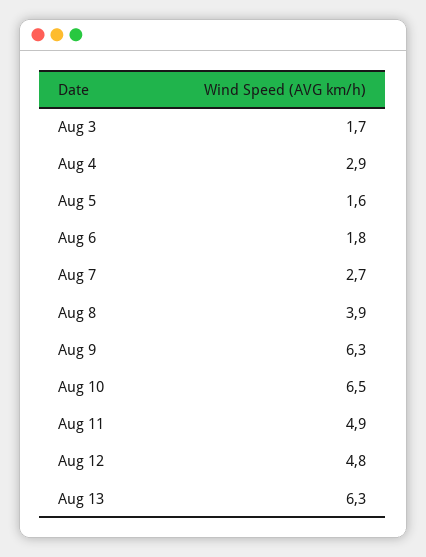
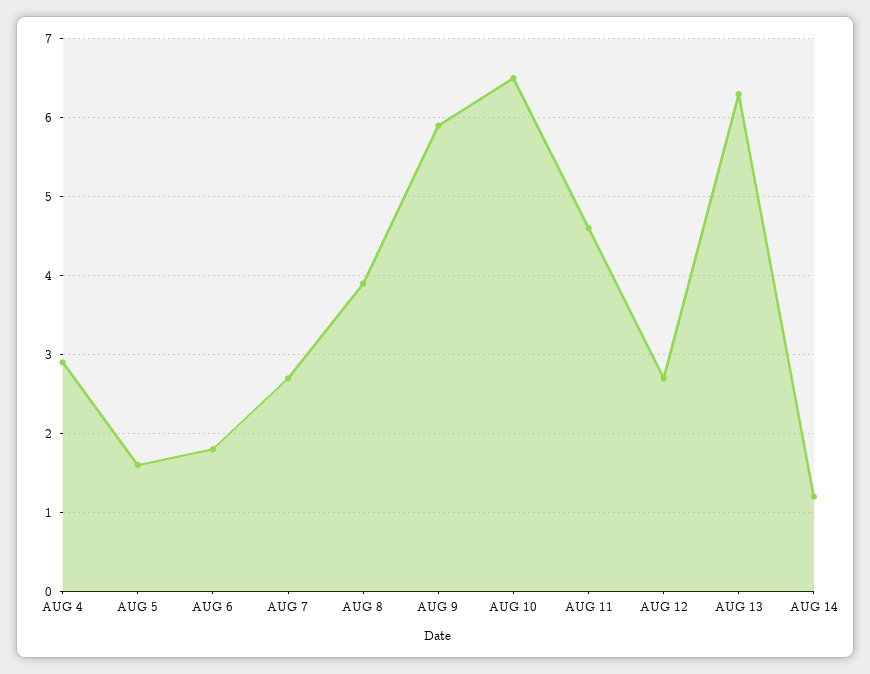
Aug 3: 1.7 -> none
Aug 9: 6.3 -> 5.9
Aug 11: 4.9 -> 4.6
Aug 12: 4.8 -> 2.7
AUG 14: none -> 1.2

